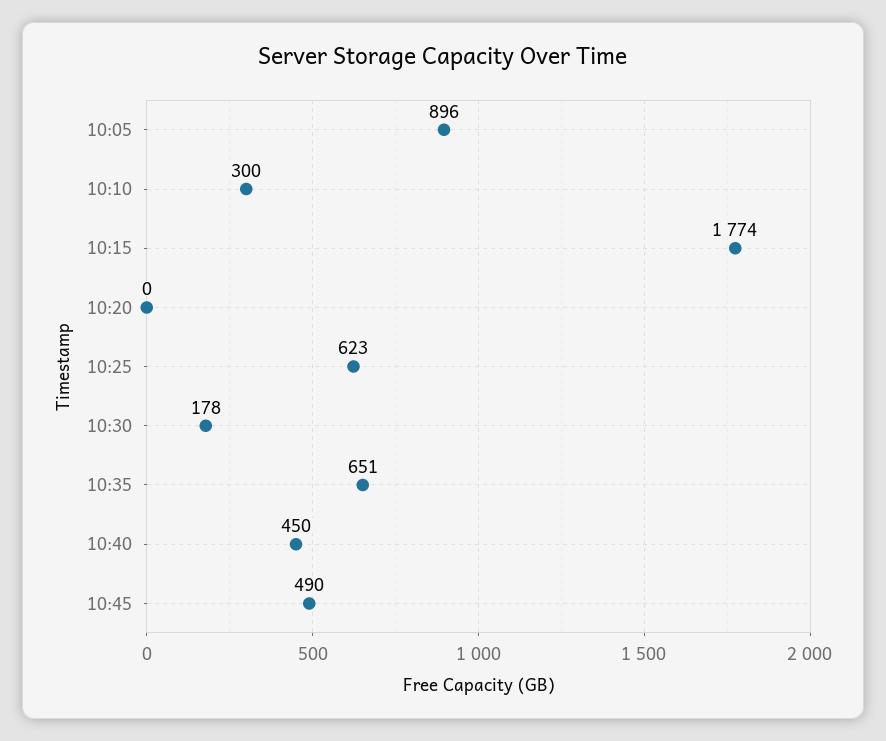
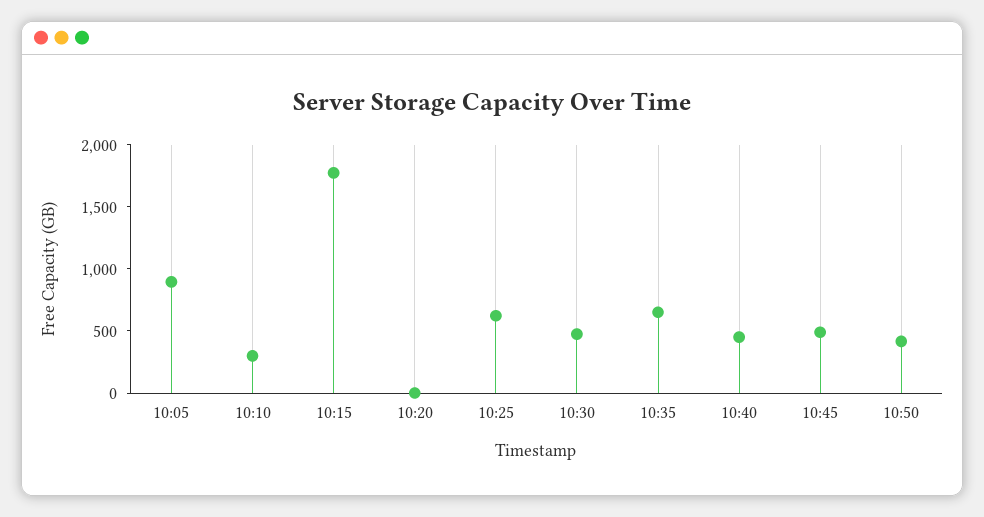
10:30: 178 -> 500
10:50: none -> 400

